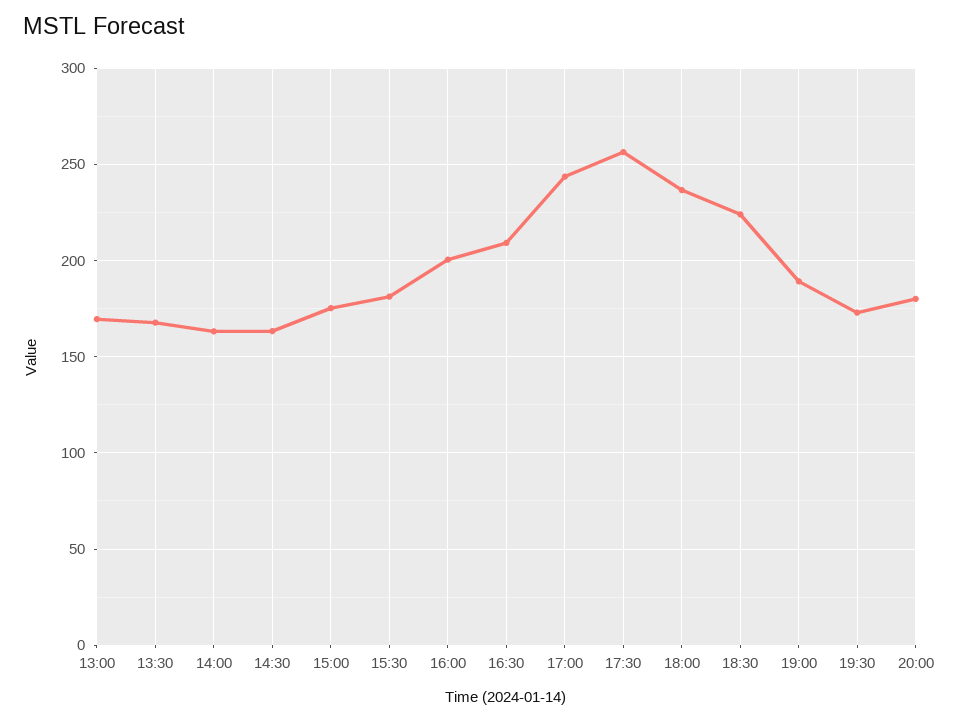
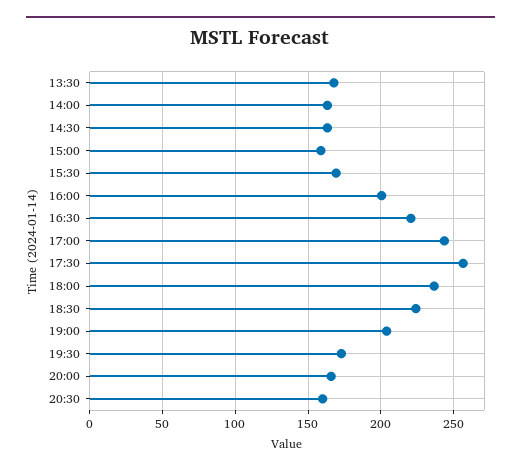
13:00: 170 -> none
15:00: 175 -> 160
15:30: 180 -> 170
16:30: 210 -> 220
19:00: 190 -> 205
20:00: 180 -> 165
20:30: none -> 160

